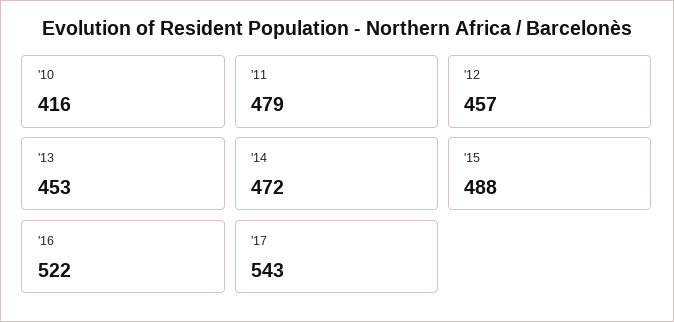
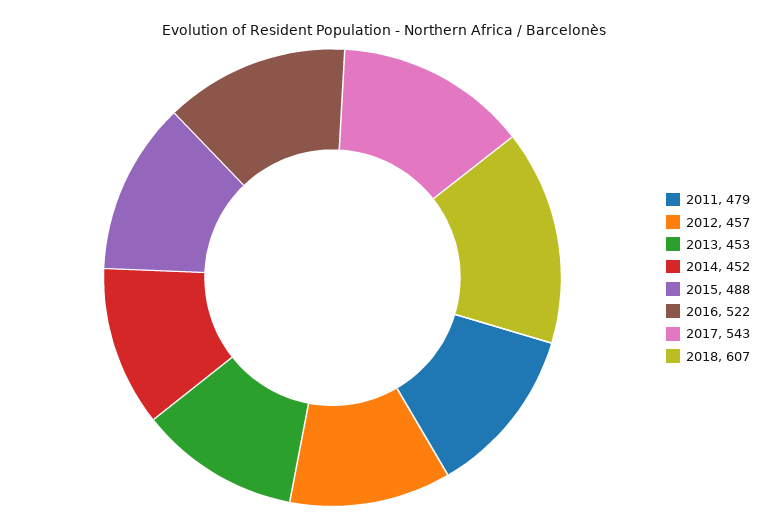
'10: 416 -> none
'14: 472 -> 452
2018: none -> 607

